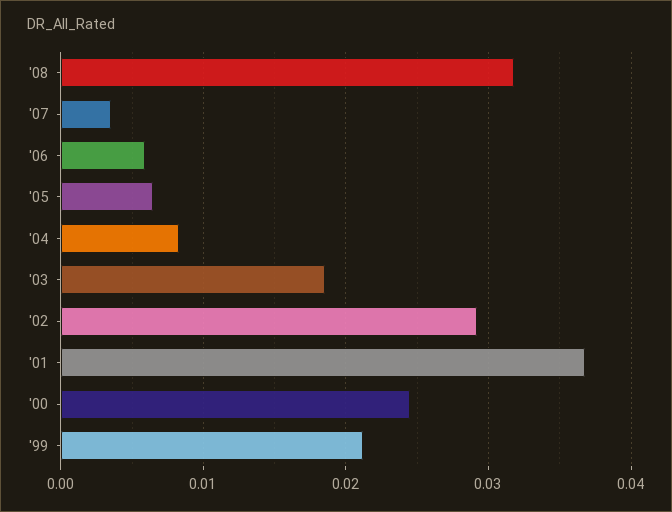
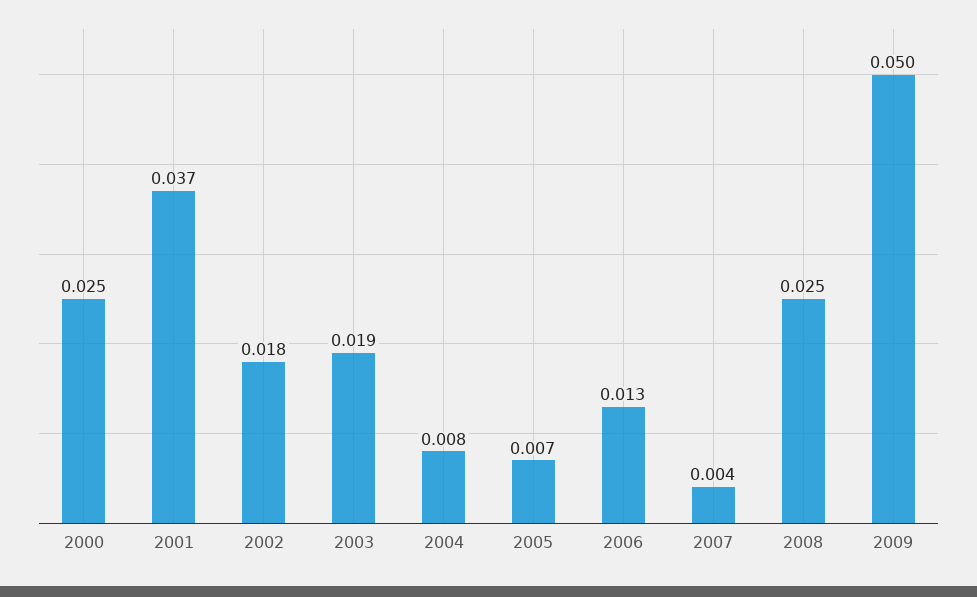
'08: 0.032 -> 0.025
'06: 0.006 -> 0.013
'02: 0.029 -> 0.018
'99: 0.021 -> none
2009: none -> 0.05

